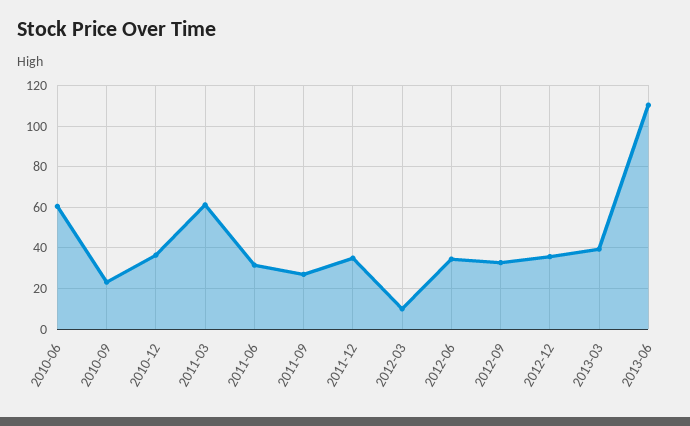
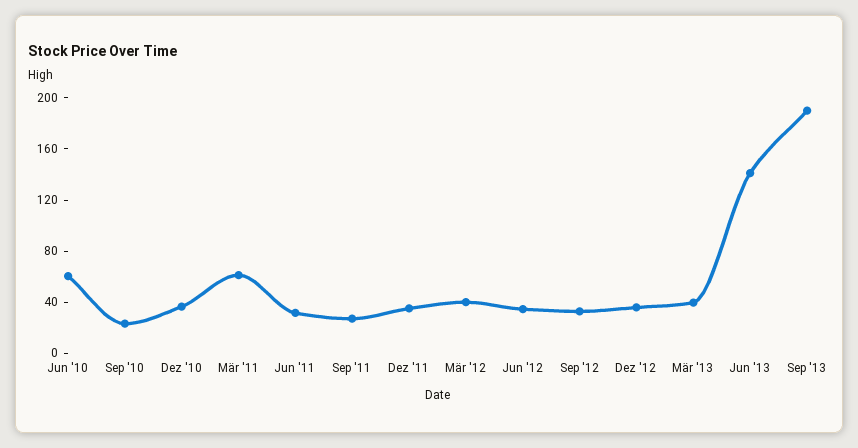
2012-03: 10 -> 40
2013-06: 110 -> 140
Sep '13: none -> 190

